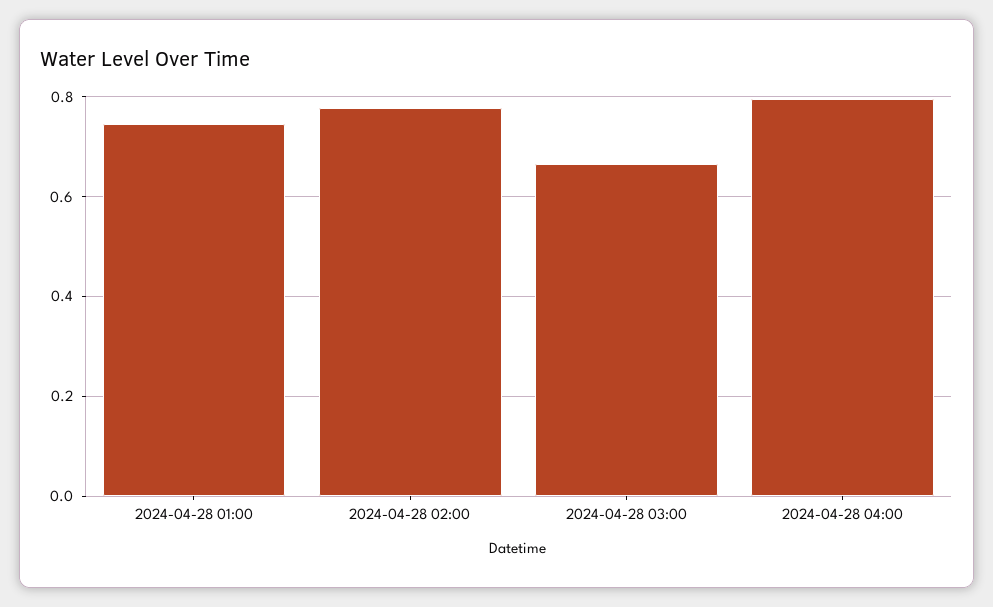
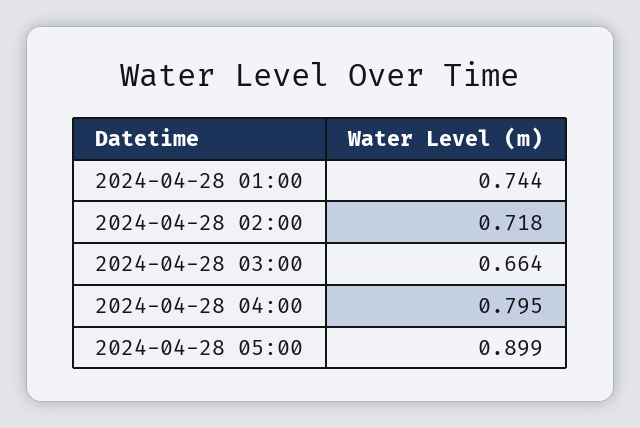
2024-04-28 02:00: 0.78 -> 0.718
2024-04-28 05:00: none -> 0.899

